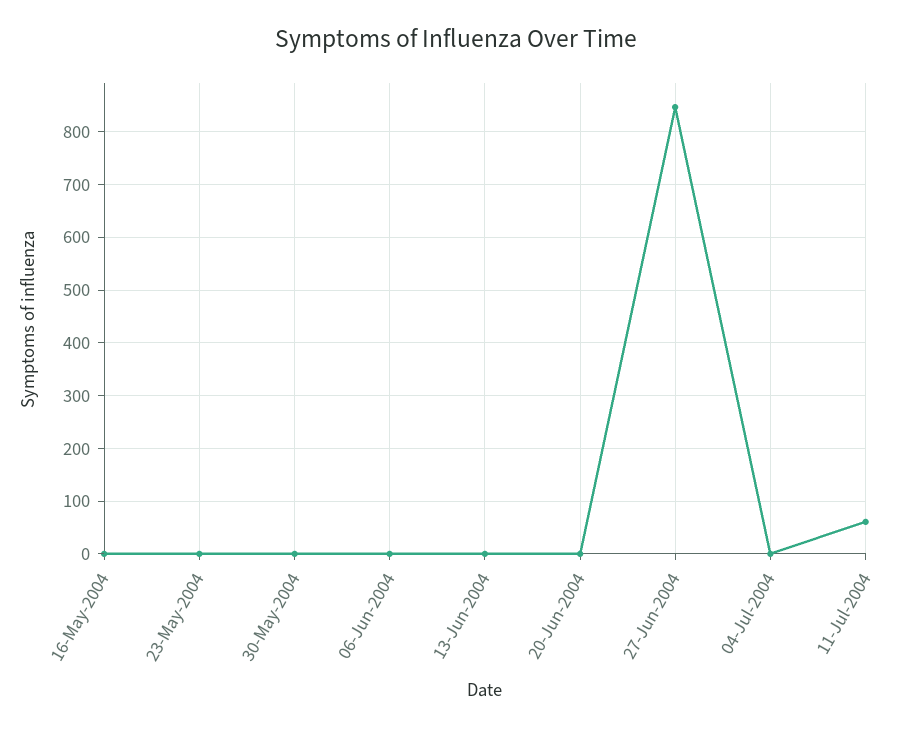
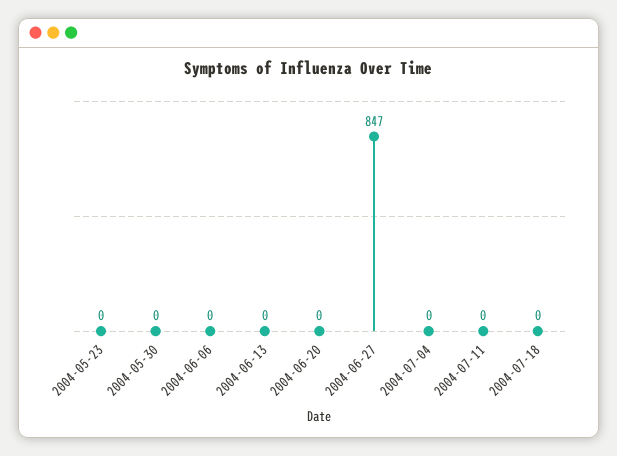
16-May-2004: 0 -> none
11-Jul-2004: 60 -> 0
2004-07-18: none -> 0

